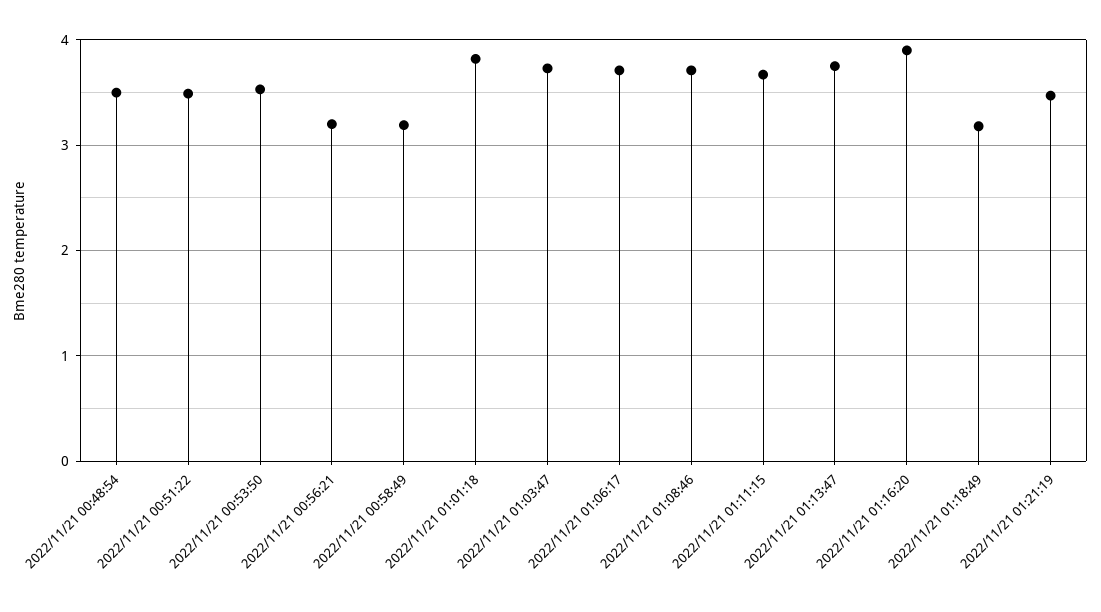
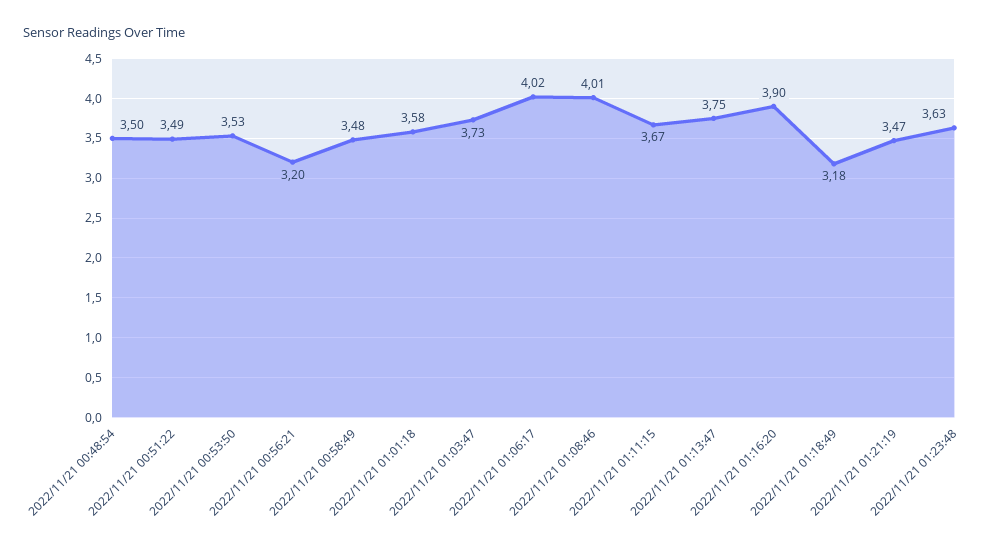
2022/11/21 00:58:49: 3.2 -> 3.48
2022/11/21 01:01:18: 3.8 -> 3.58
2022/11/21 01:06:17: 3.7 -> 4.02
2022/11/21 01:08:46: 3.7 -> 4.01
2022/11/21 01:23:48: none -> 3.63

